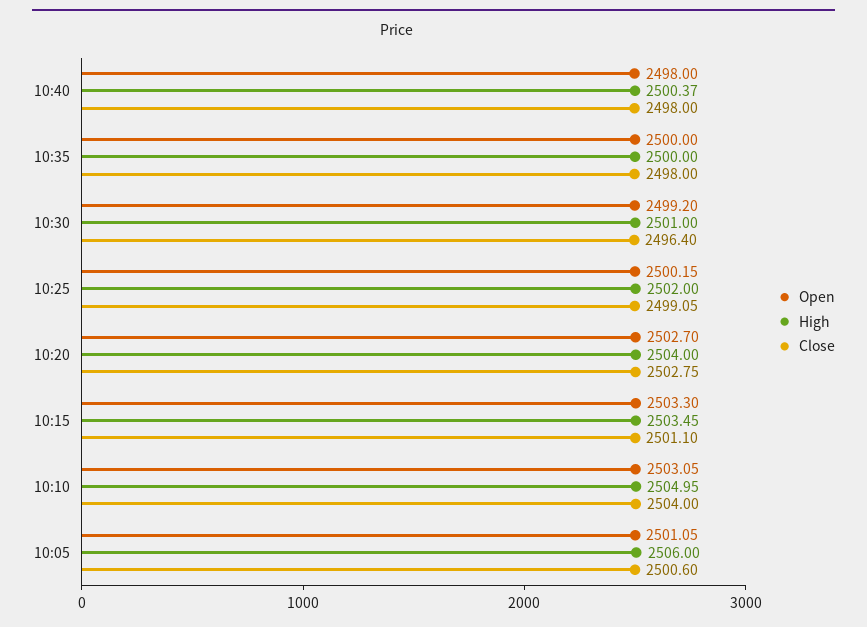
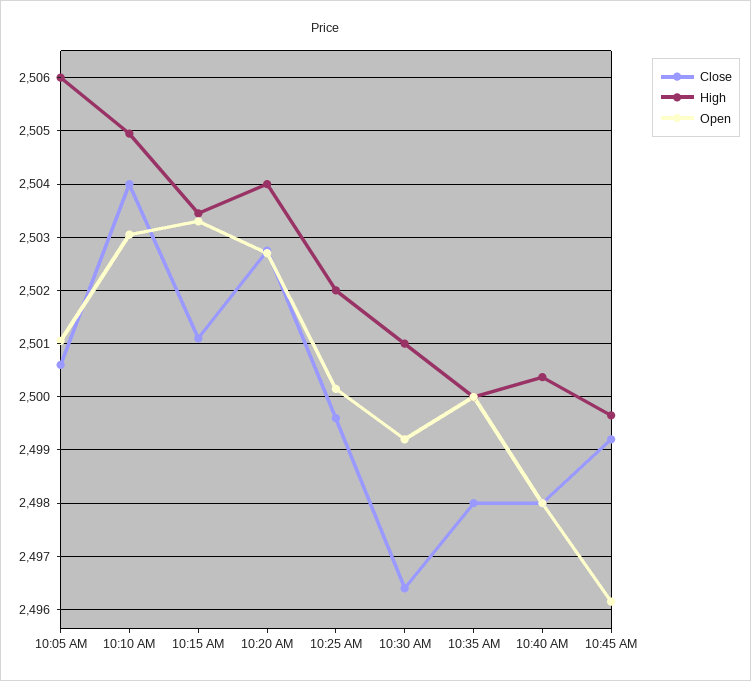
Close, 10:25: 2499.05 -> 2499.6
Close, 10:45 AM: none -> 2499.2
High, 10:45 AM: none -> 2499.6
Open, 10:45 AM: none -> 2496.2

